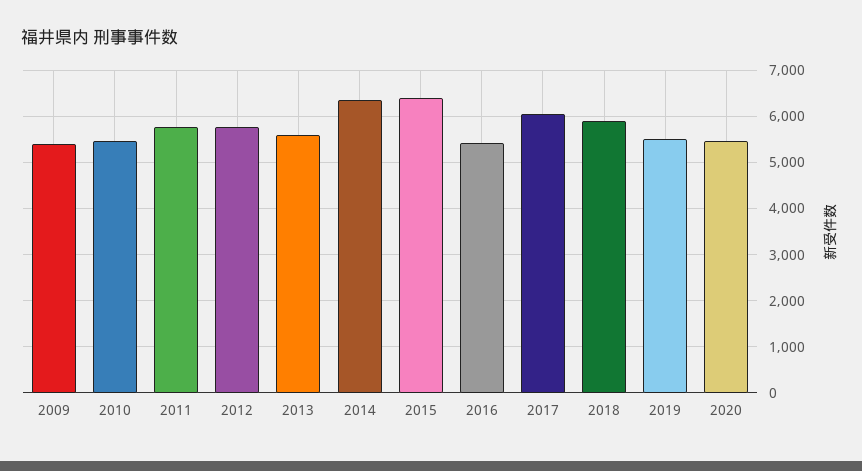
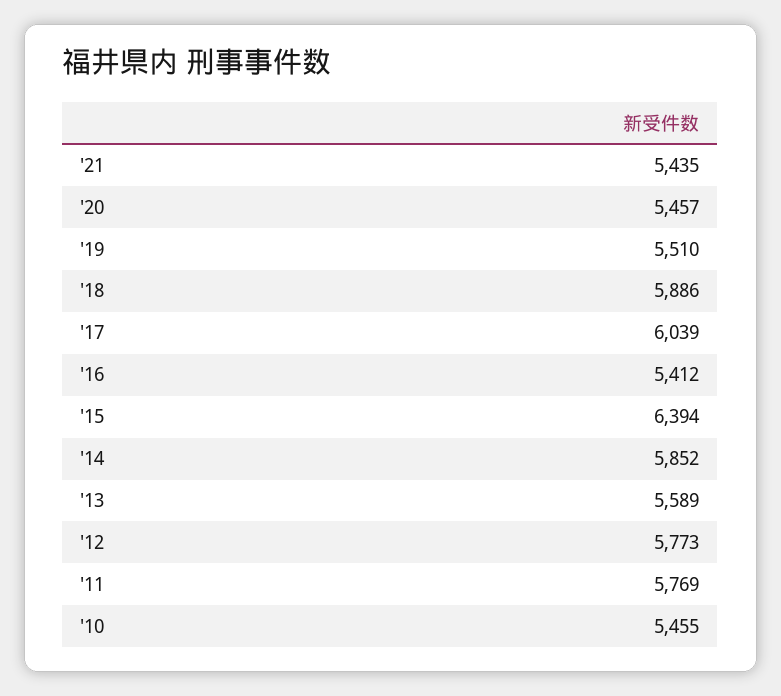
2009: 5400 -> none
2014: 6400 -> 5852
'21: none -> 5435

